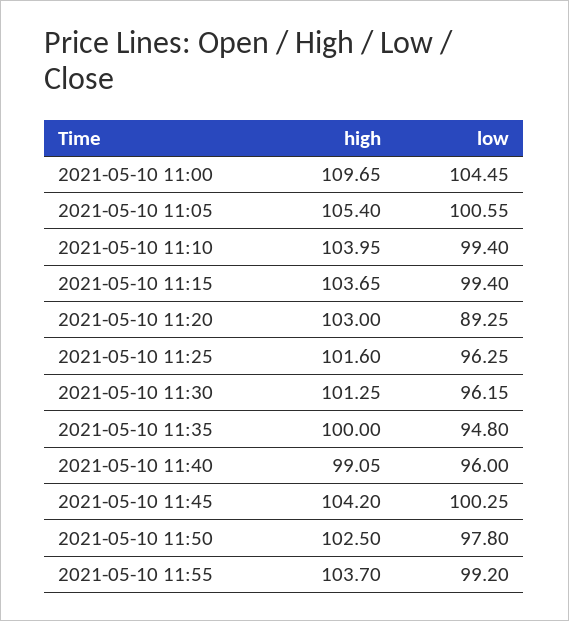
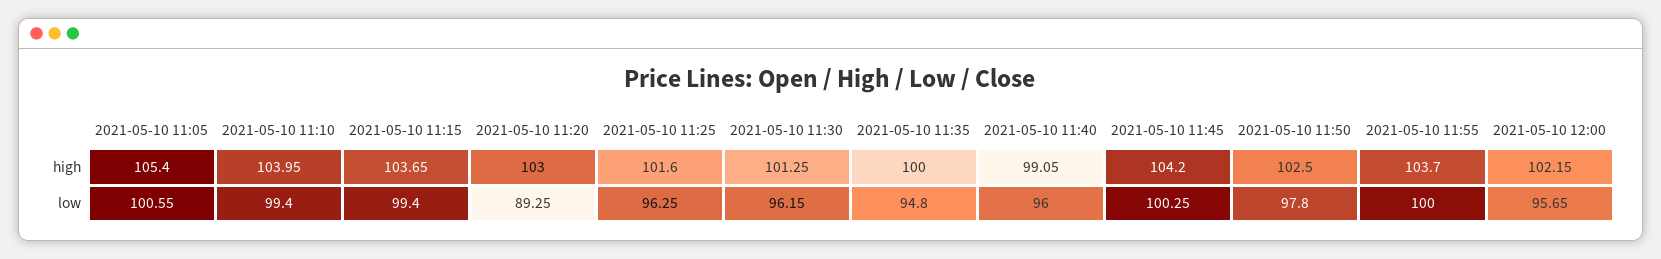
high, 2021-05-10 11:00: 109.65 -> none
low, 2021-05-10 11:00: 104.45 -> none
low, 2021-05-10 11:55: 99.2 -> 100
high, 2021-05-10 12:00: none -> 102.15
low, 2021-05-10 12:00: none -> 95.65

